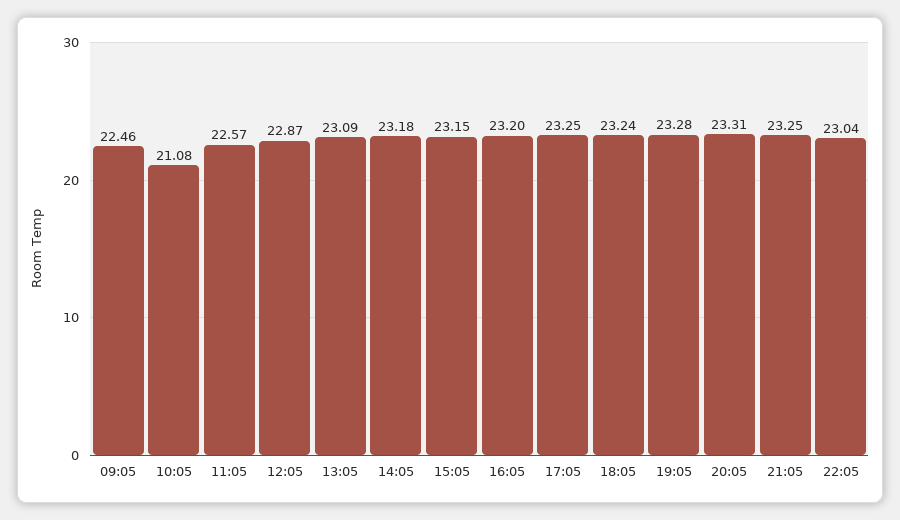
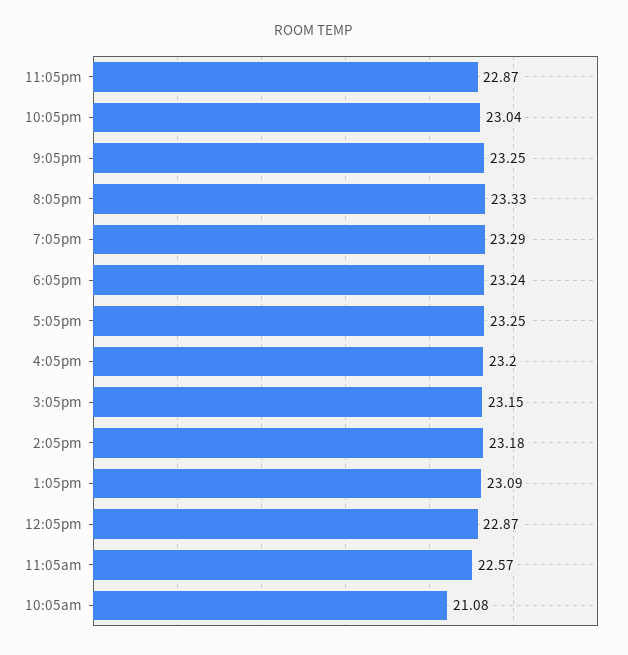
09:05: 22.46 -> none
19:05: 23.28 -> 23.29
20:05: 23.31 -> 23.33
11:05pm: none -> 22.87

